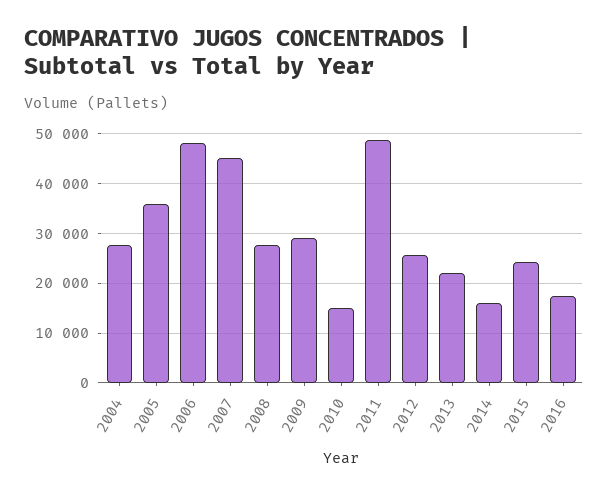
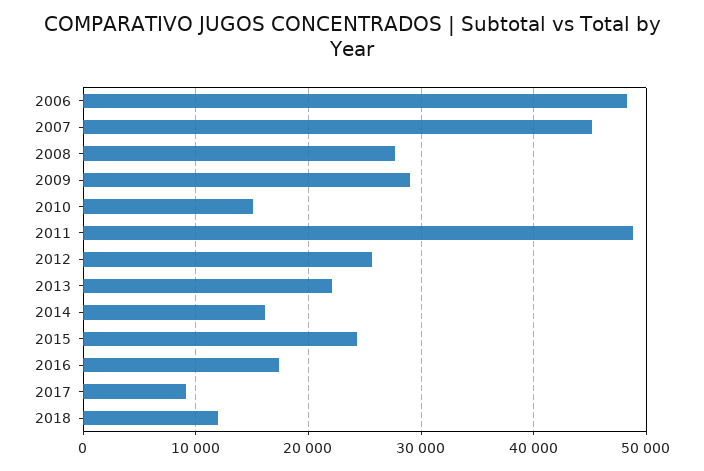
2004: 28000 -> none
2005: 36000 -> none
2017: none -> 9000
2018: none -> 12000

